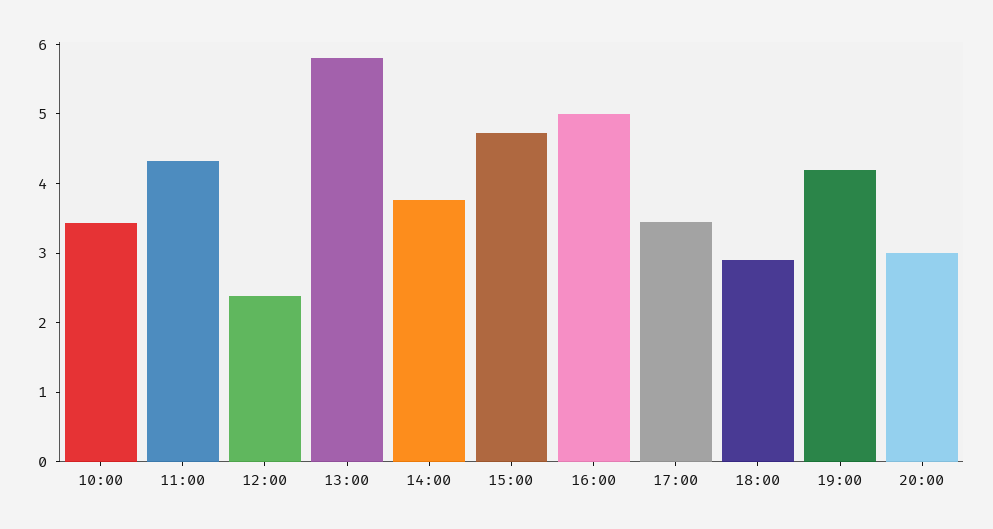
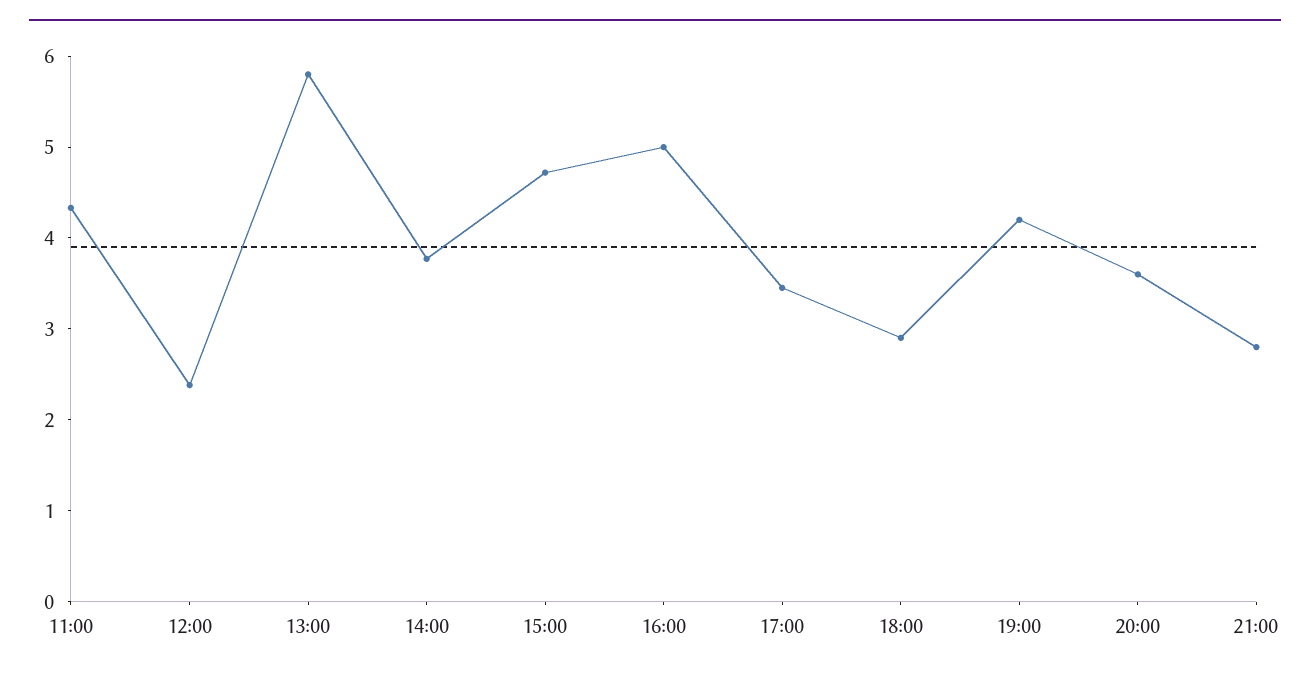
10:00: 3.4 -> none
20:00: 3 -> 3.6
21:00: none -> 2.8

